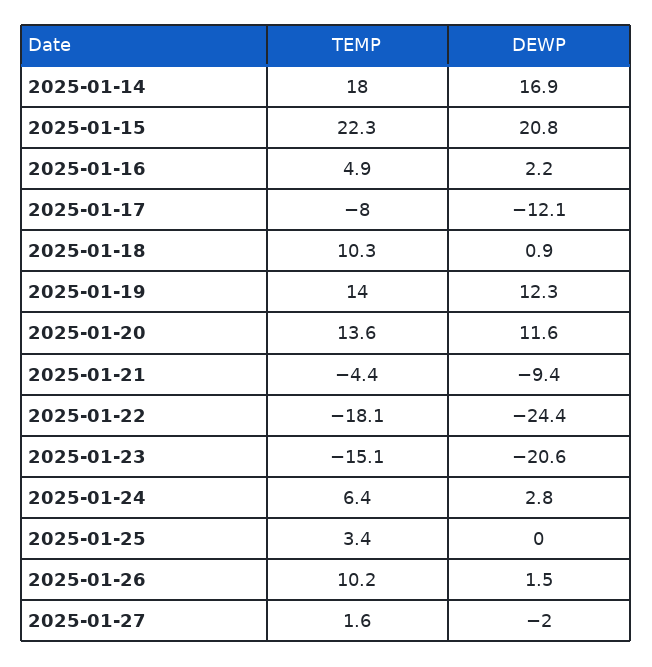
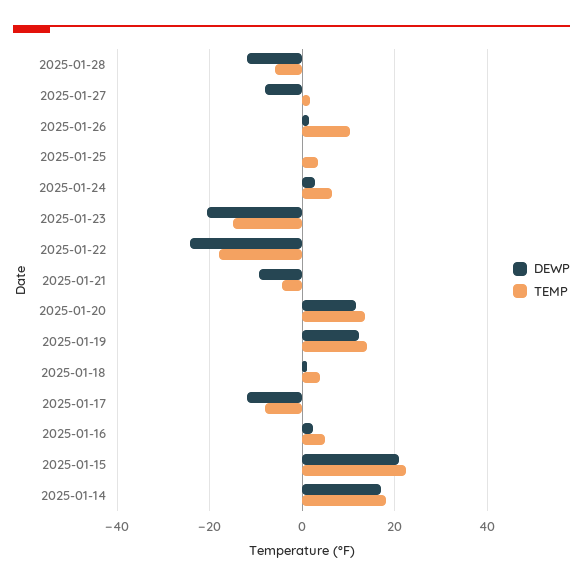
TEMP, 2025-01-18: 10.3 -> 4
DEWP, 2025-01-27: -2 -> -8
DEWP, 2025-01-28: none -> -12
TEMP, 2025-01-28: none -> -6

